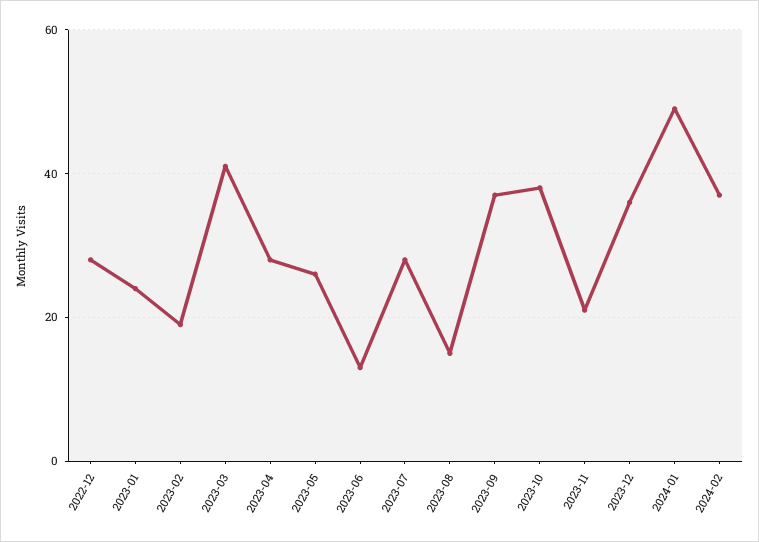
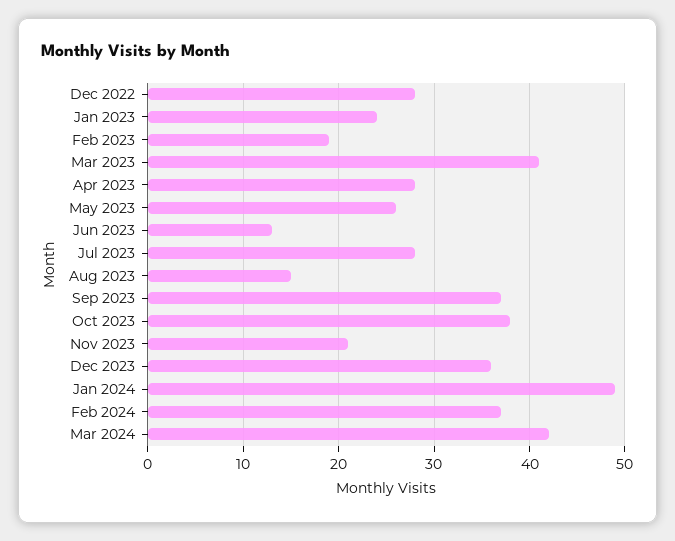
Mar 2024: none -> 42

